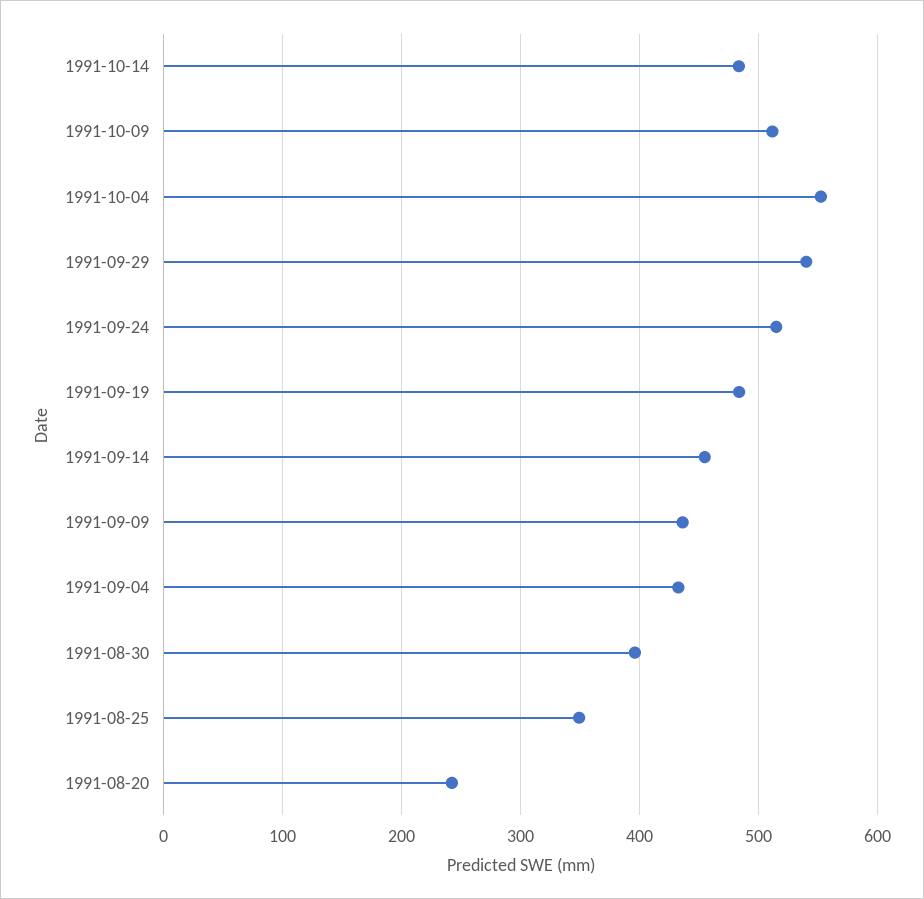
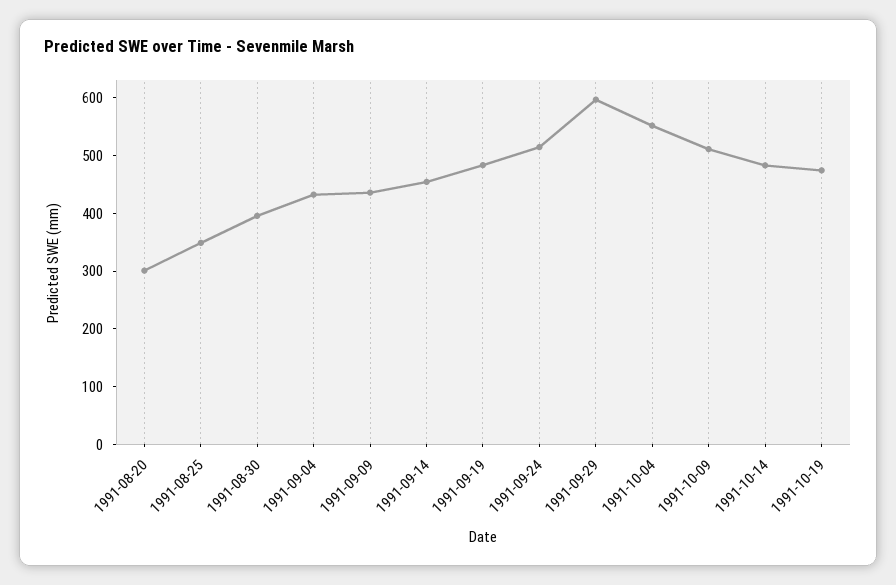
1991-09-29: 540 -> 600
1991-08-20: 240 -> 300
1991-10-19: none -> 480

